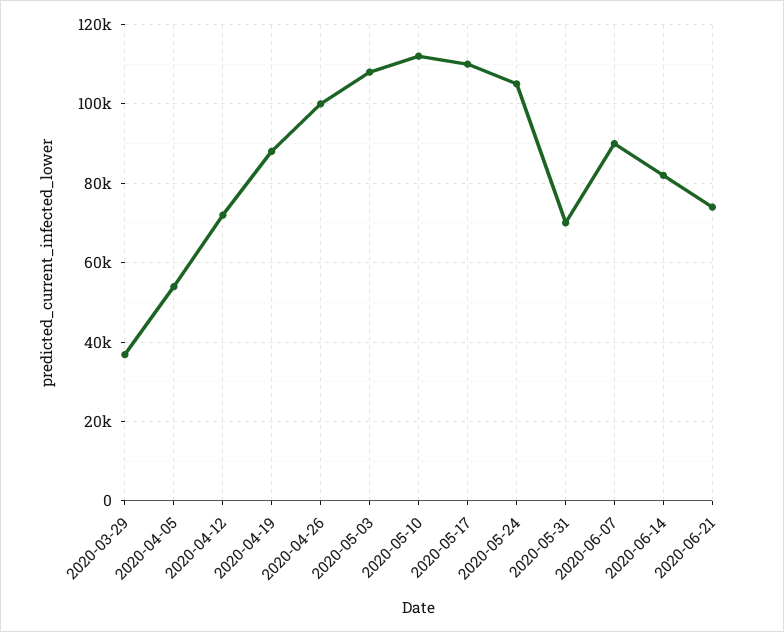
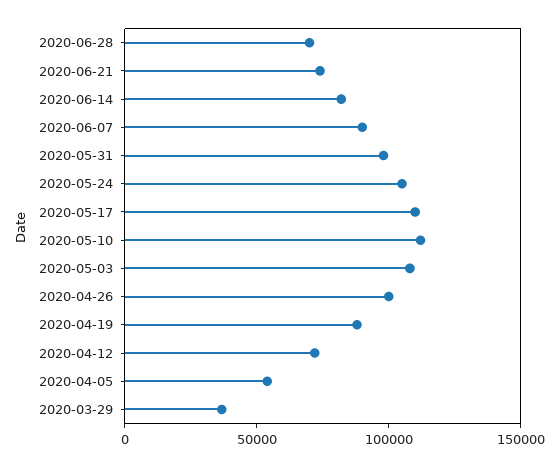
2020-05-31: 70000 -> 100000
2020-06-28: none -> 70000

